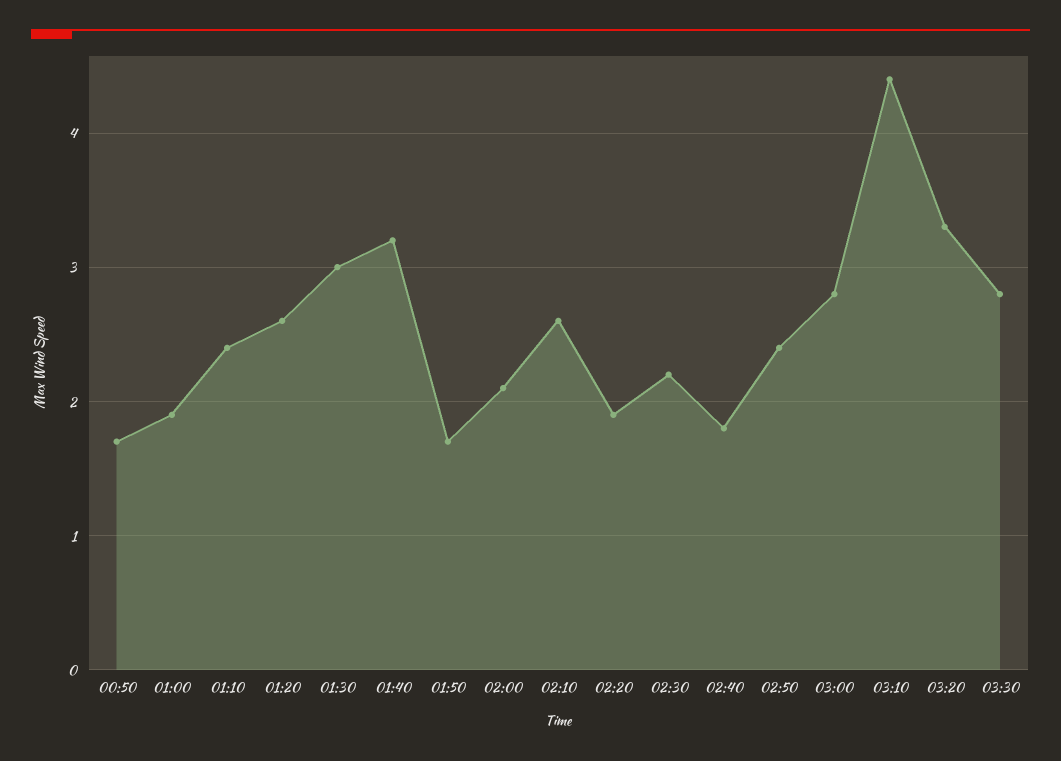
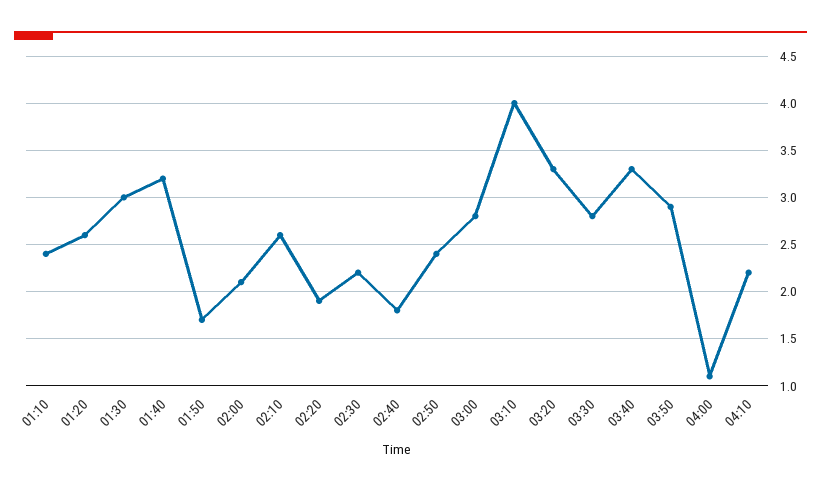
00:50: 1.7 -> none
01:00: 1.9 -> none
03:10: 4.4 -> 4
03:40: none -> 3.3
03:50: none -> 2.9
04:00: none -> 1.1
04:10: none -> 2.2

